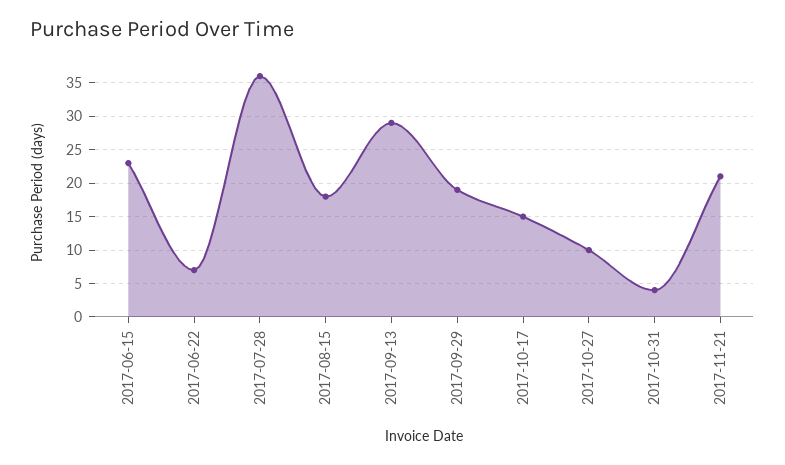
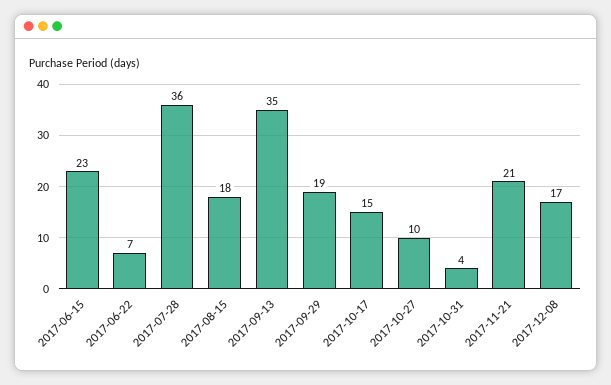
2017-09-13: 29 -> 35
2017-12-08: none -> 17

